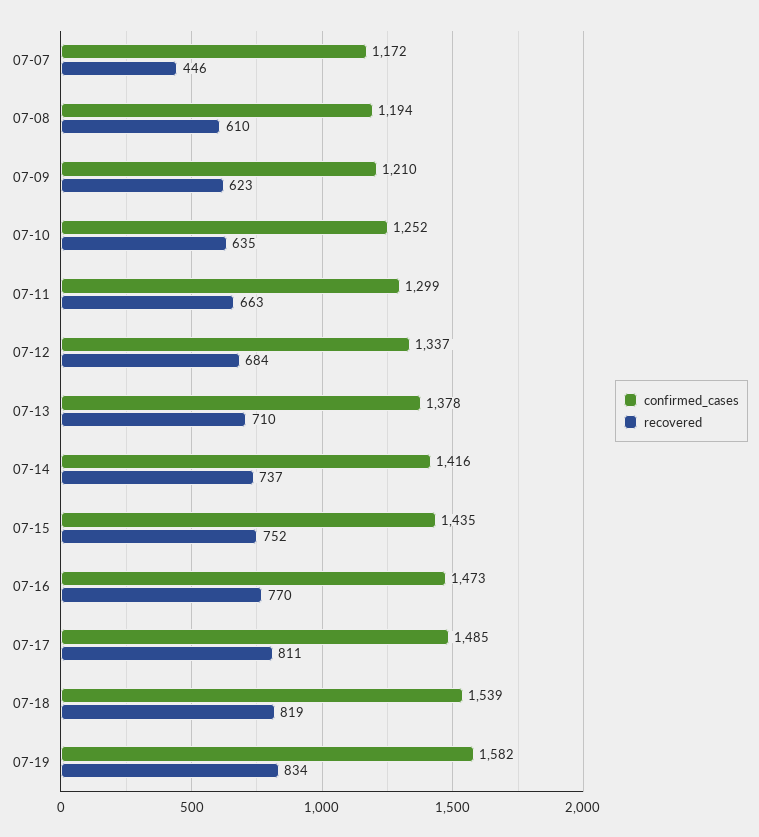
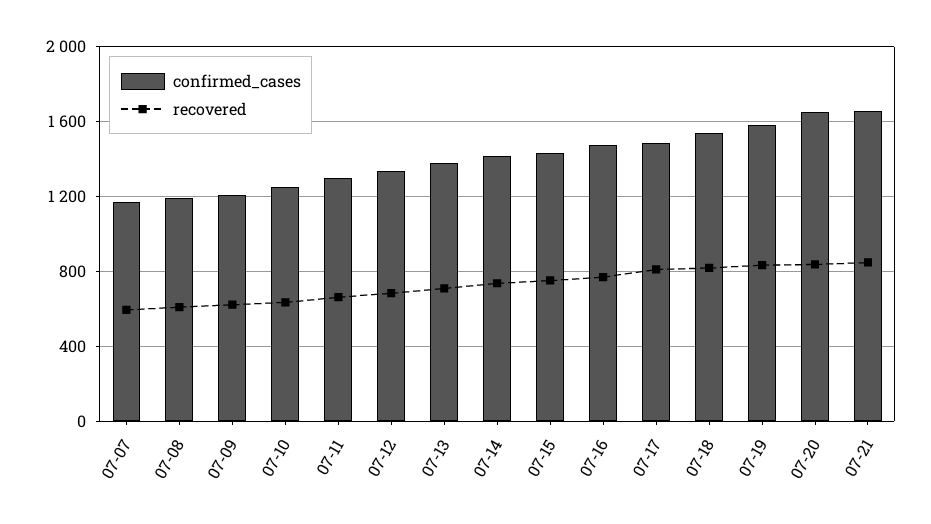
recovered, 07-07: 446 -> 600
confirmed_cases, 07-20: none -> 1650
recovered, 07-20: none -> 850
confirmed_cases, 07-21: none -> 1650
recovered, 07-21: none -> 850

